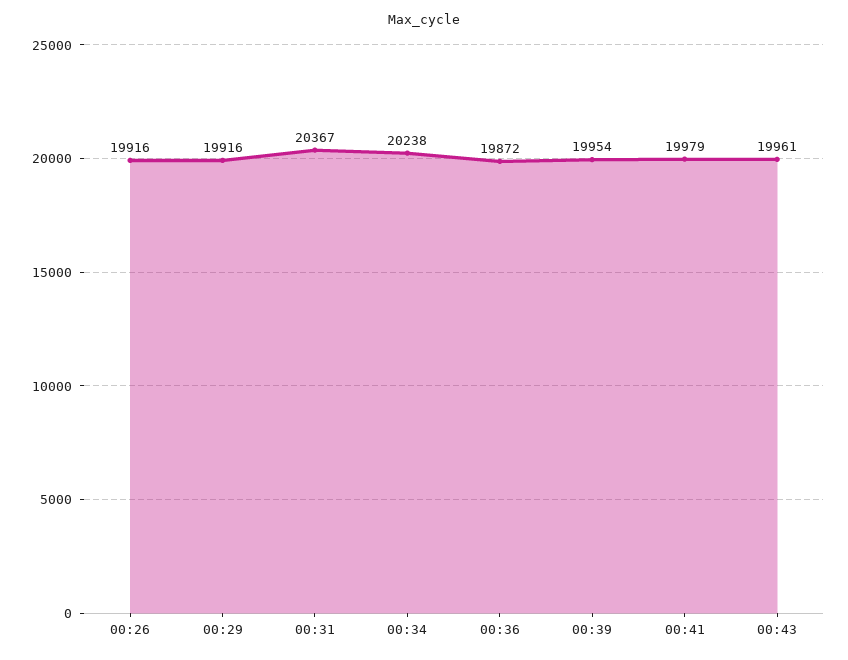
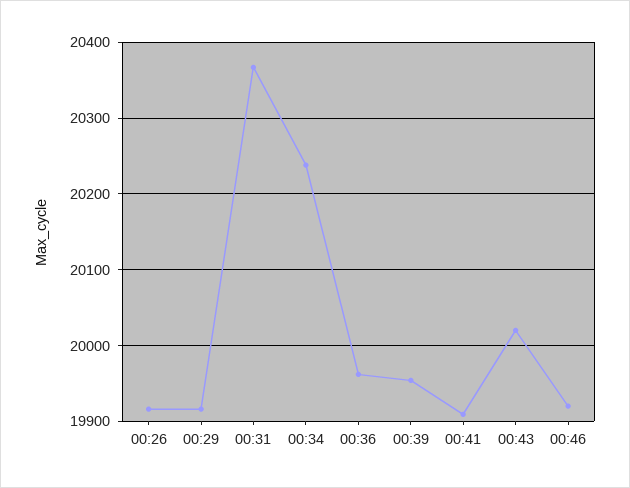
00:36: 19872 -> 19960
00:41: 19979 -> 19910
00:43: 19961 -> 20020
00:46: none -> 19920

